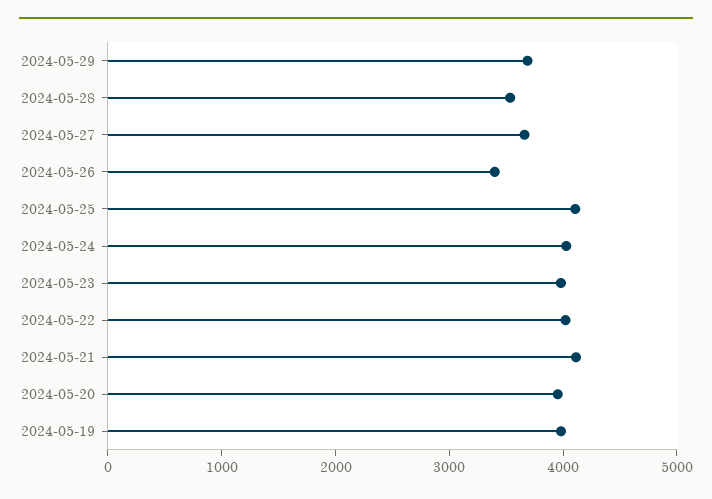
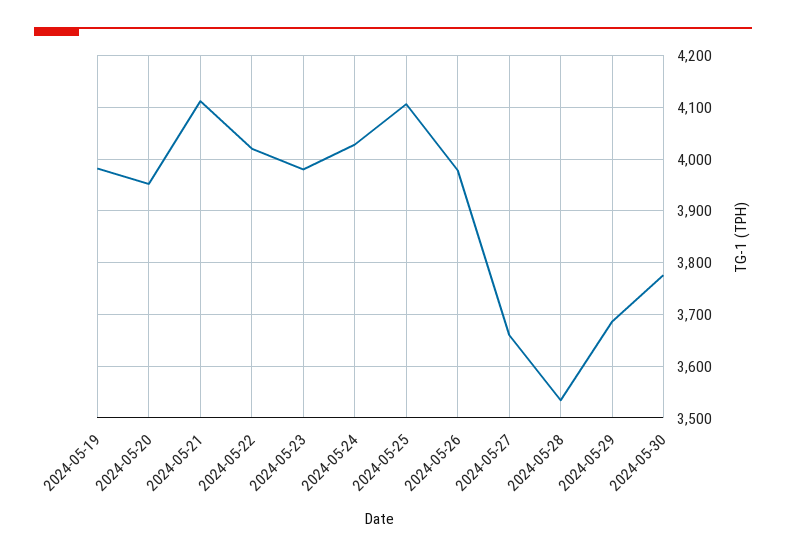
2024-05-26: 3400 -> 3980
2024-05-30: none -> 3780

